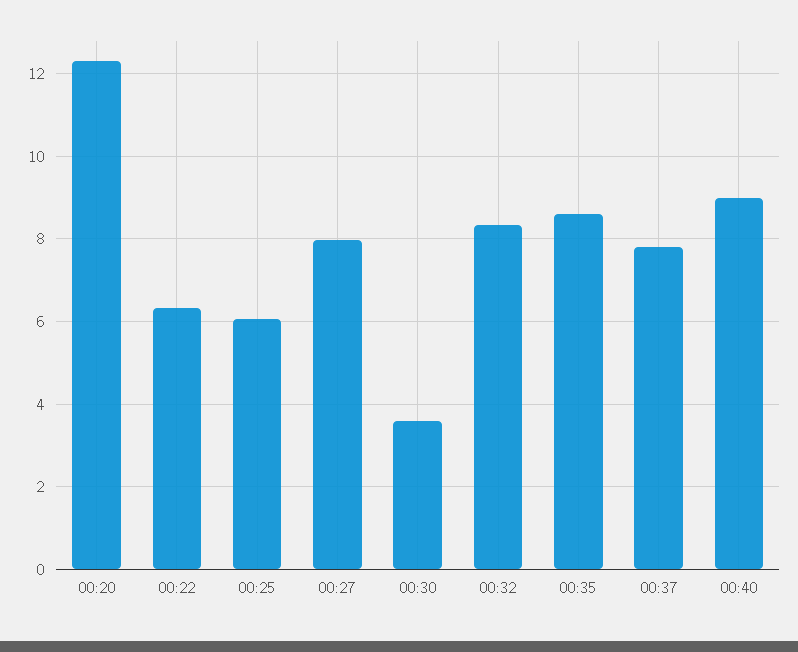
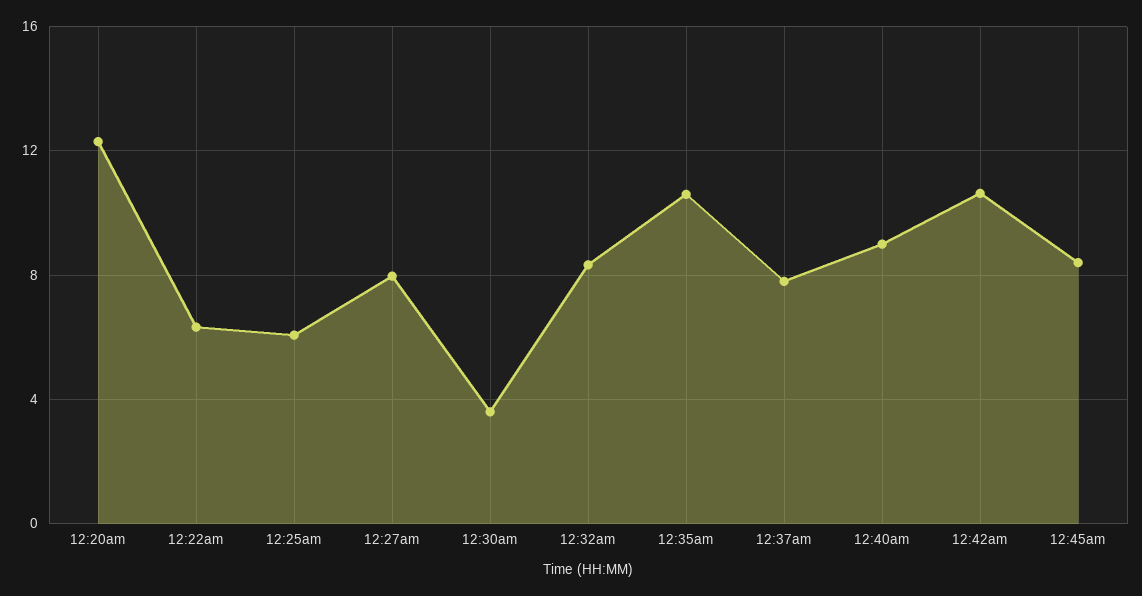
00:35: 8.6 -> 10.5
12:42am: none -> 10.5
12:45am: none -> 8.5

